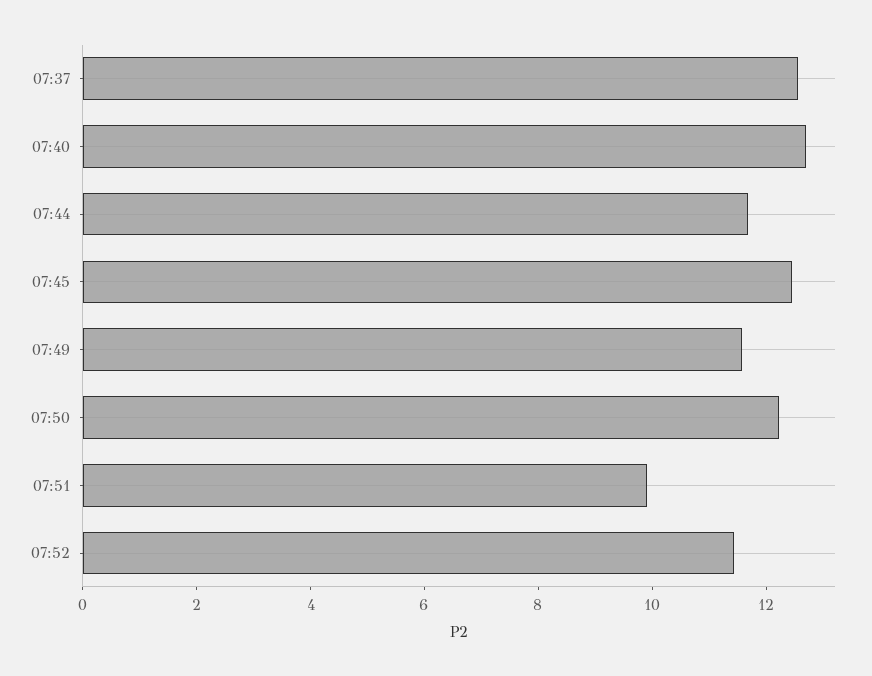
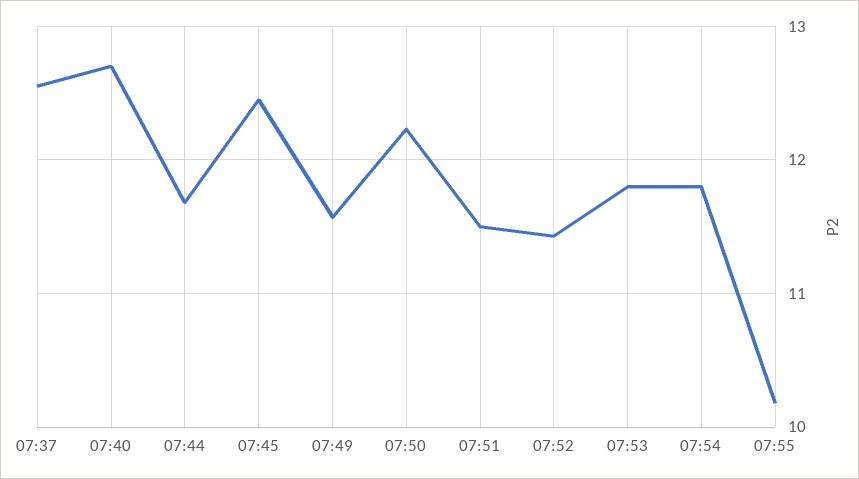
07:51: 10 -> 11.5
07:53: none -> 11.8
07:54: none -> 11.8
07:55: none -> 10.2

